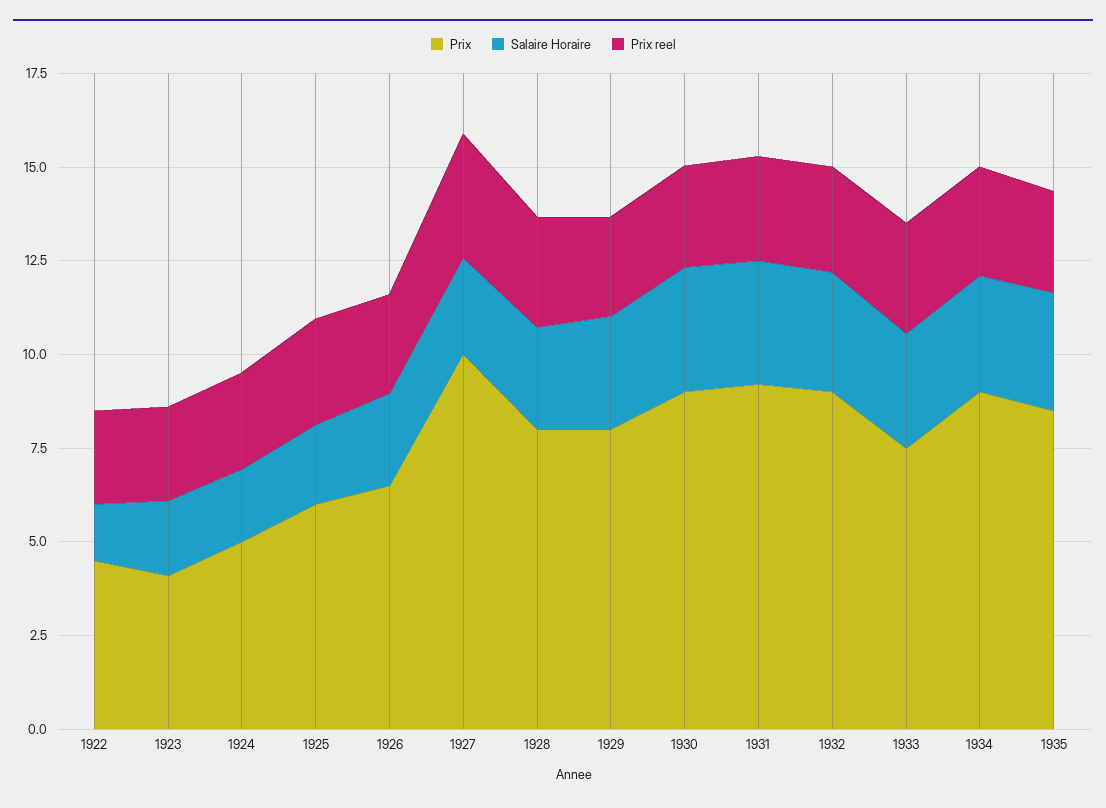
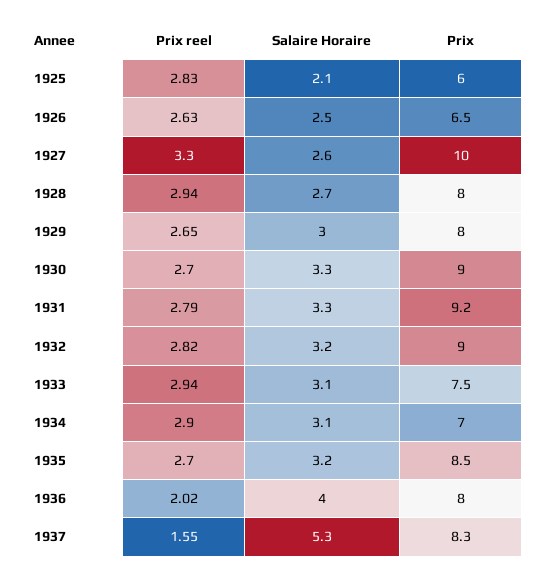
Prix, 1922: 4.5 -> none
Salaire Horaire, 1922: 1.5 -> none
Prix reel, 1922: 2.5 -> none
Prix, 1923: 4 -> none
Salaire Horaire, 1923: 2 -> none
Prix reel, 1923: 2.5 -> none
Prix, 1924: 5 -> none
Salaire Horaire, 1924: 2 -> none
Prix reel, 1924: 2.5 -> none
Prix, 1934: 9 -> 7
Prix reel, 1936: none -> 2.02
Salaire Horaire, 1936: none -> 4
Prix, 1936: none -> 8
Prix reel, 1937: none -> 1.55
Salaire Horaire, 1937: none -> 5.3
Prix, 1937: none -> 8.3

